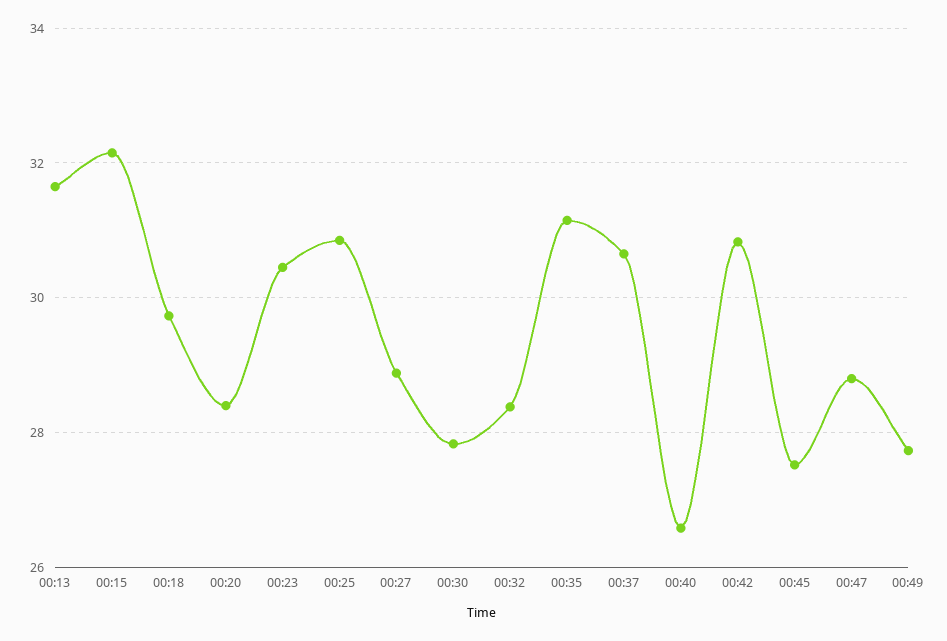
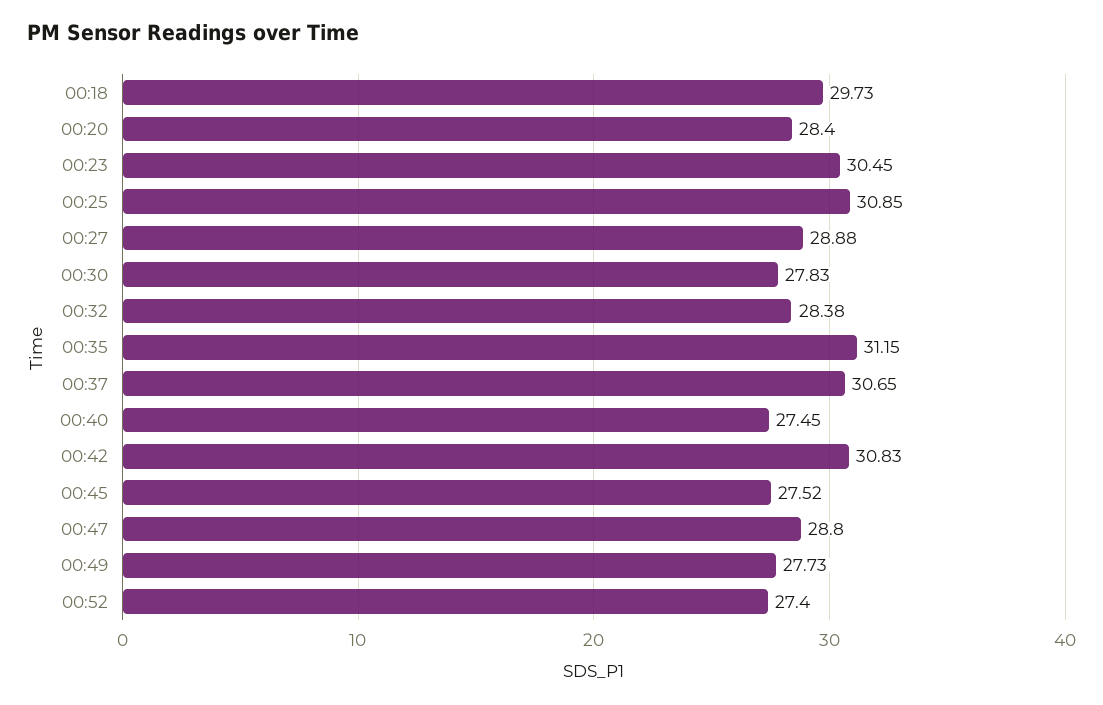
00:13: 31.6 -> none
00:15: 32.2 -> none
00:40: 26.6 -> 27.45
00:52: none -> 27.4

